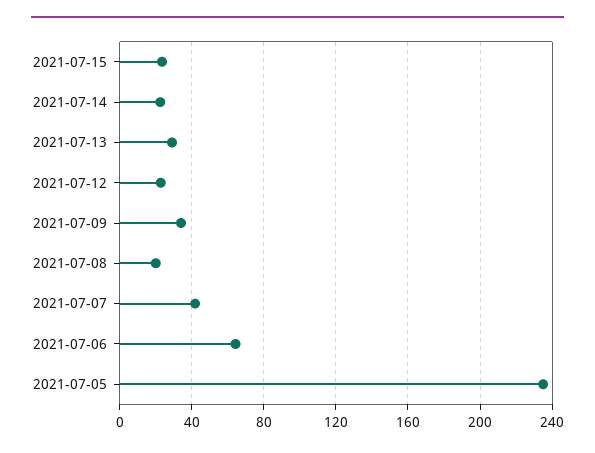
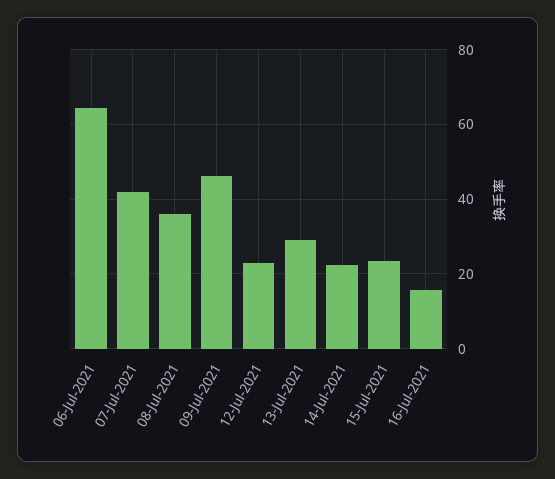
2021-07-09: 35 -> 46
2021-07-08: 20 -> 36
2021-07-05: 235 -> none
16-Jul-2021: none -> 16

